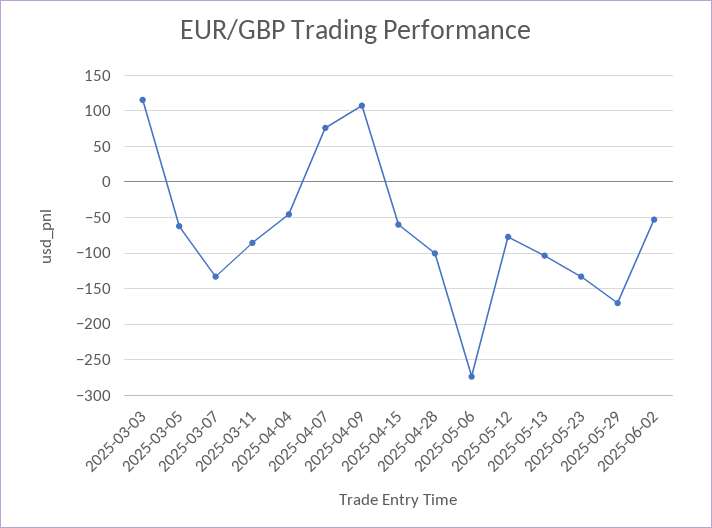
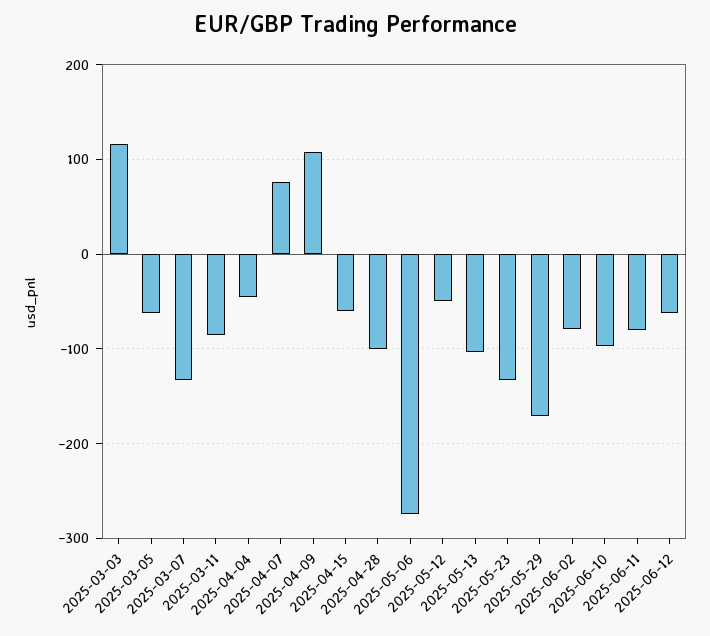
2025-05-12: -80 -> -50
2025-06-02: -50 -> -80
2025-06-10: none -> -100
2025-06-11: none -> -80
2025-06-12: none -> -60

